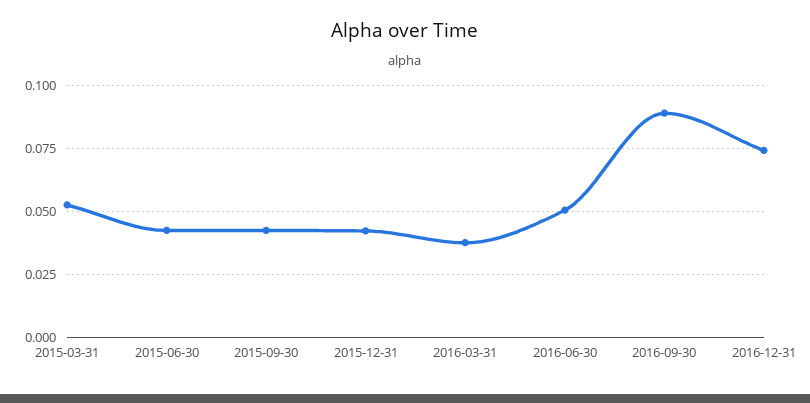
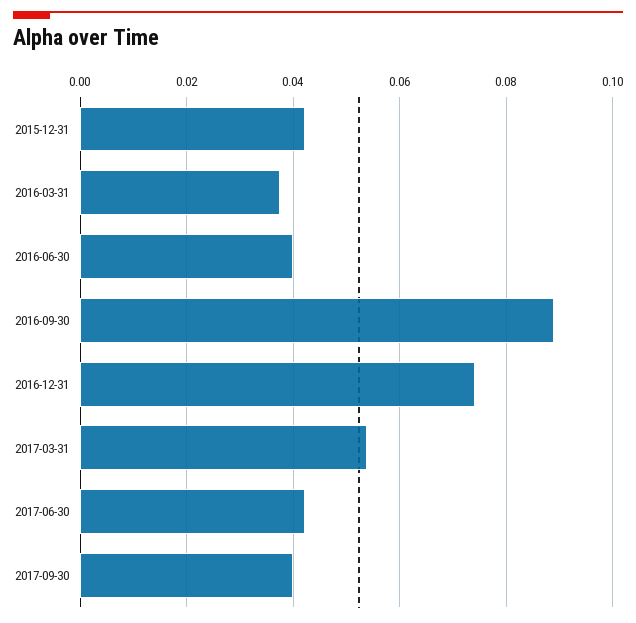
2015-03-31: 0.0525 -> none
2015-06-30: 0.0425 -> none
2015-09-30: 0.0425 -> none
2016-06-30: 0.05 -> 0.04
2017-03-31: none -> 0.054
2017-06-30: none -> 0.042
2017-09-30: none -> 0.04

